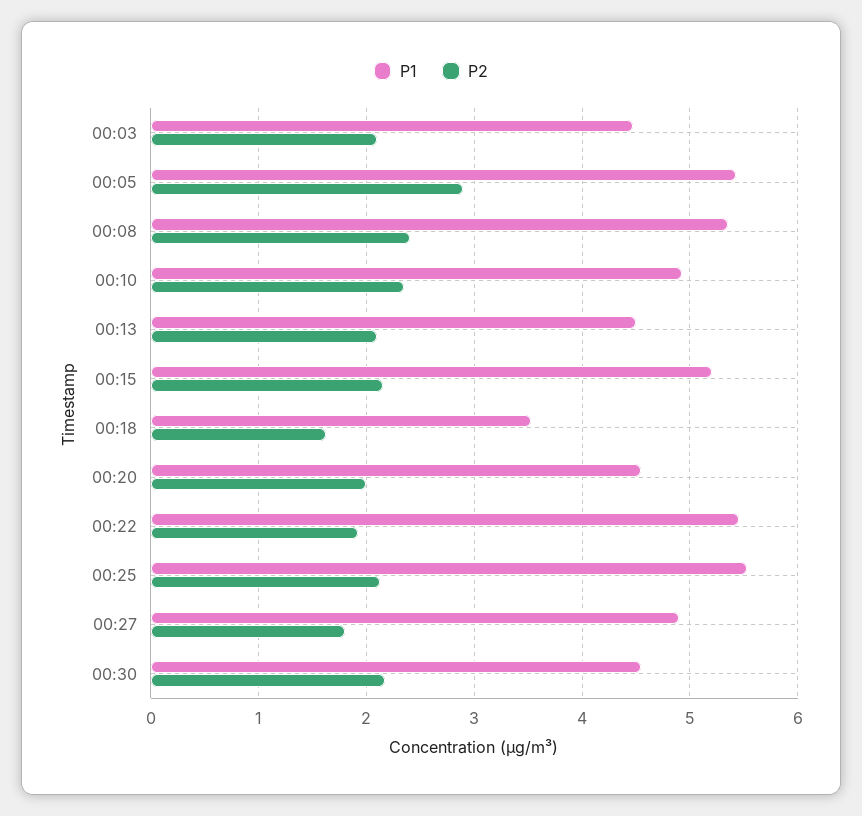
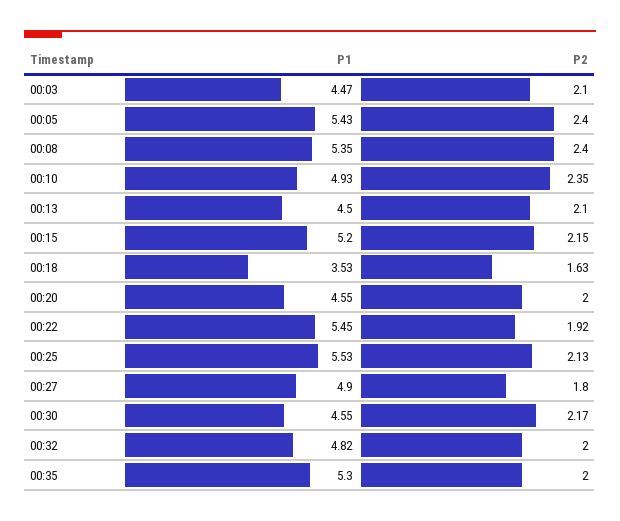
P2, 00:05: 2.9 -> 2.4
P1, 00:32: none -> 4.82
P2, 00:32: none -> 2
P1, 00:35: none -> 5.3
P2, 00:35: none -> 2

